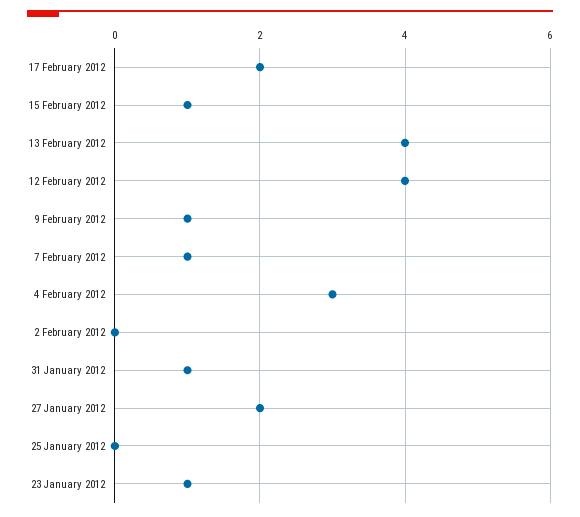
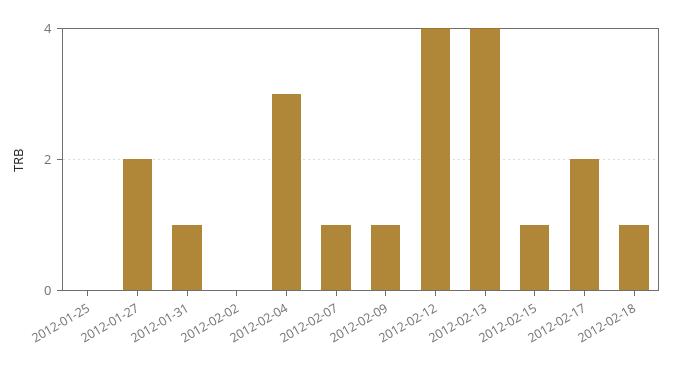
23 January 2012: 1 -> none
2012-02-18: none -> 1

